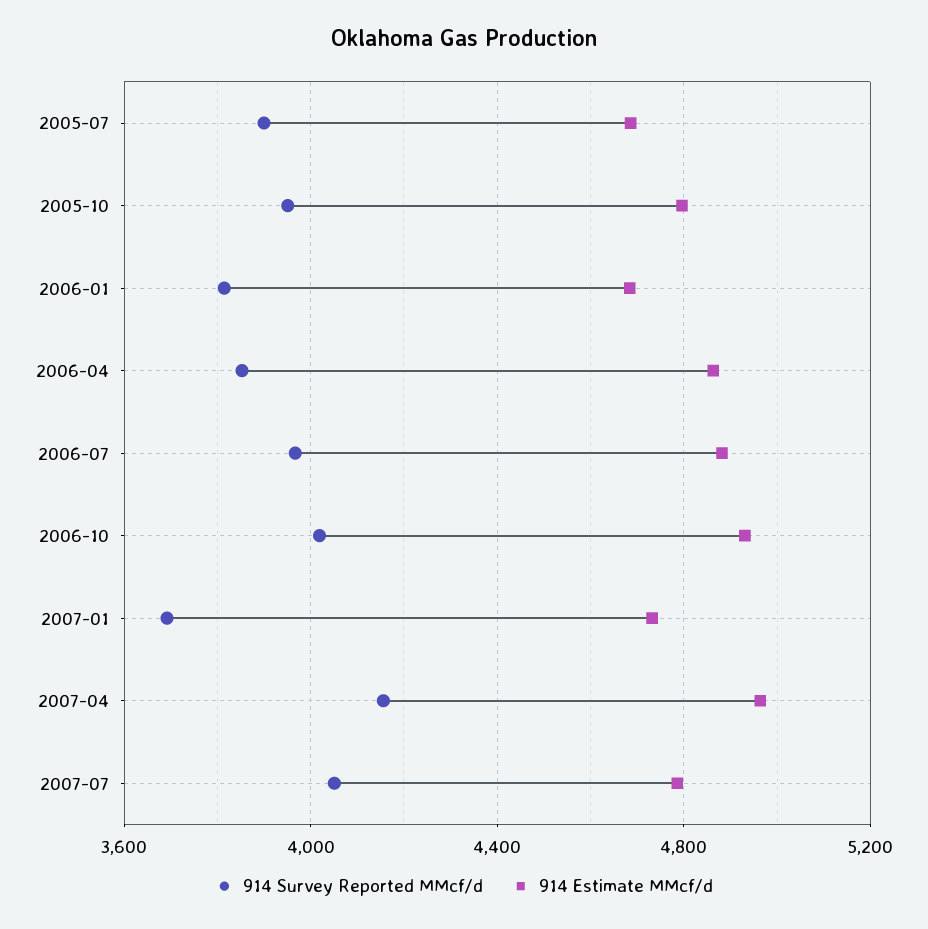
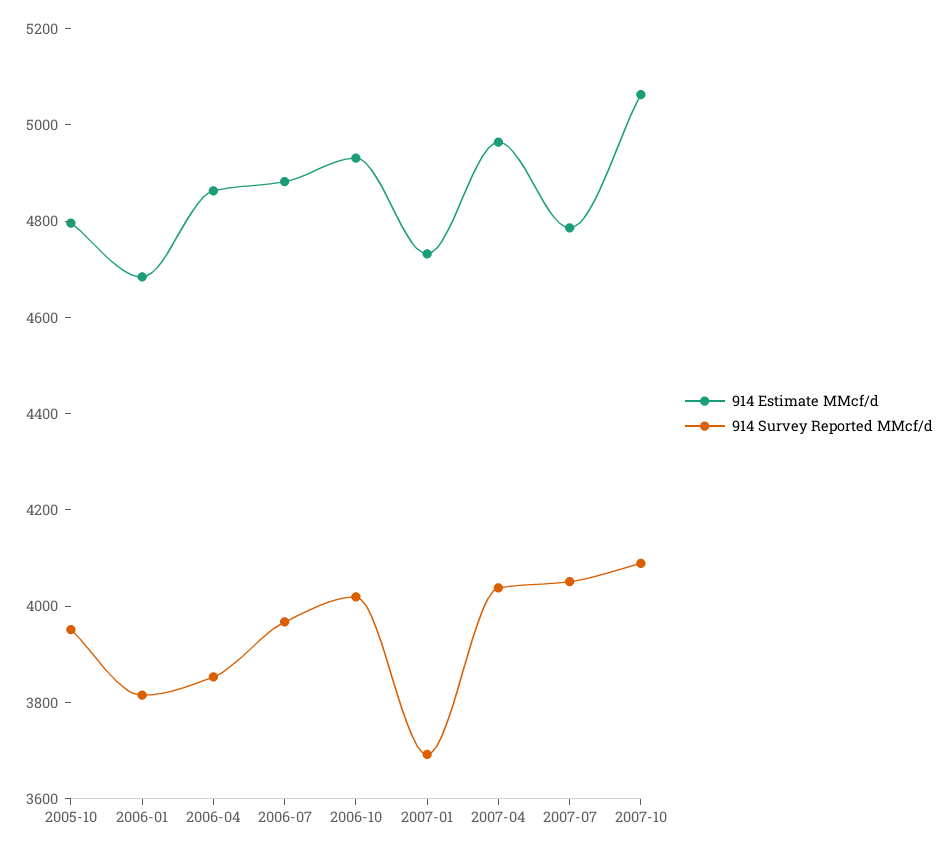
914 Survey Reported MMcf/d, 2005-07: 3900 -> none
914 Estimate MMcf/d, 2005-07: 4700 -> none
914 Survey Reported MMcf/d, 2007-04: 4150 -> 4050
914 Estimate MMcf/d, 2007-10: none -> 5050
914 Survey Reported MMcf/d, 2007-10: none -> 4100

